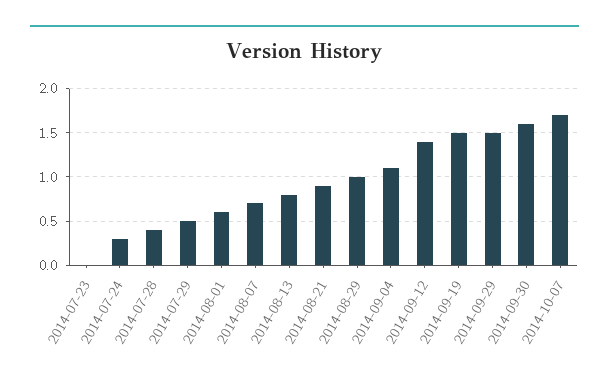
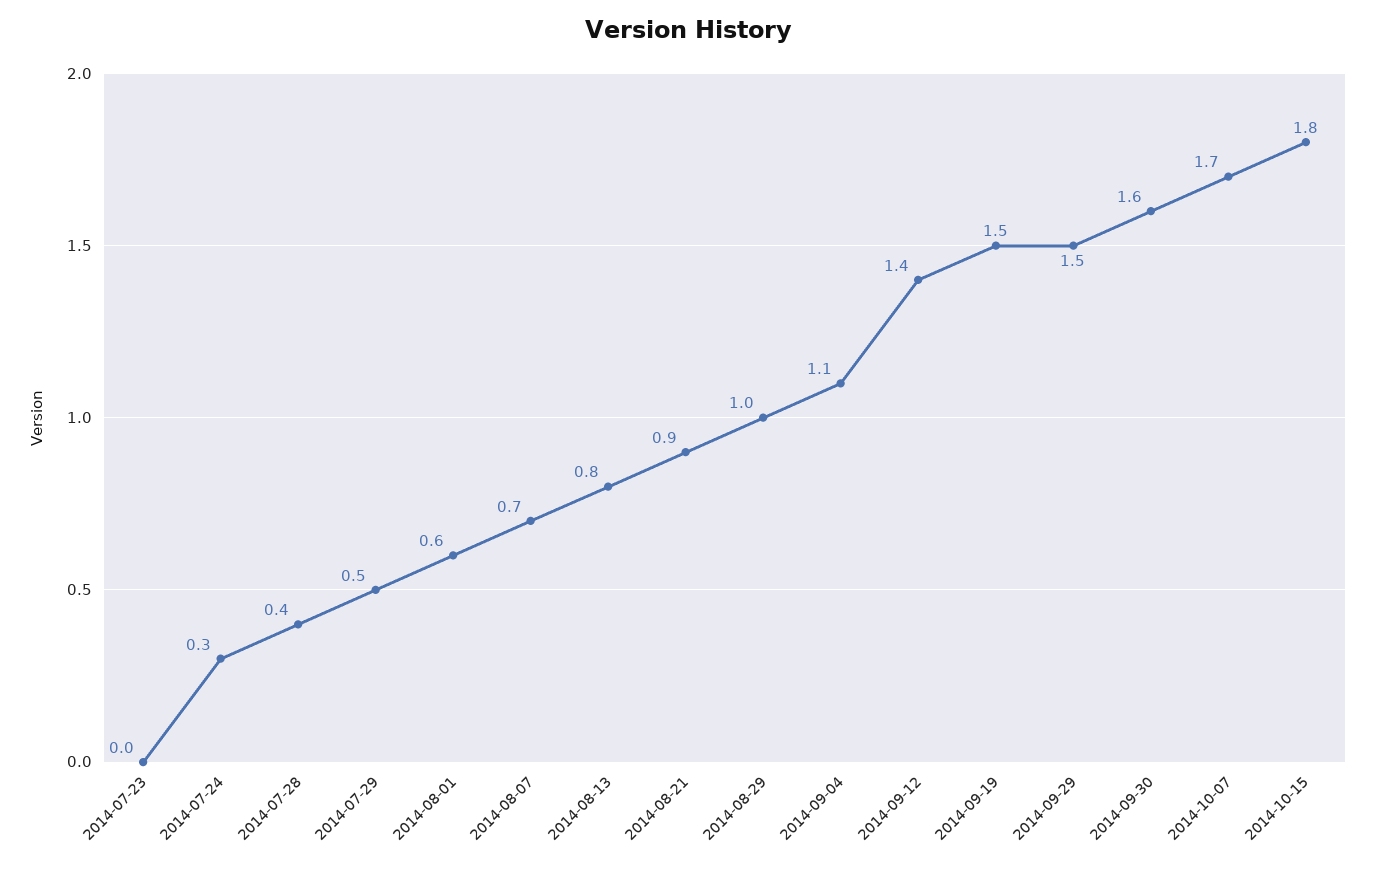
2014-10-15: none -> 1.8

